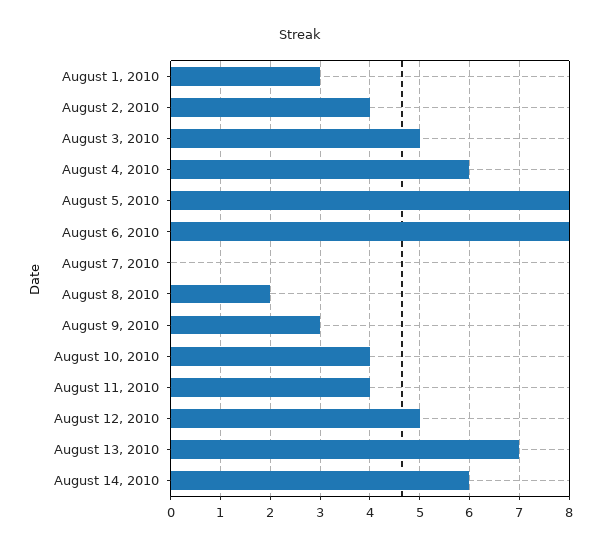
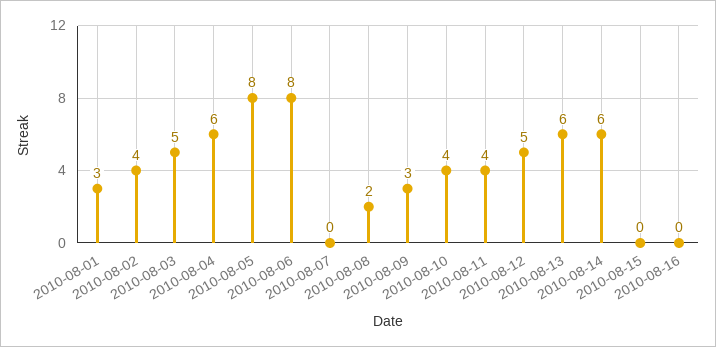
August 13, 2010: 7 -> 6
2010-08-15: none -> 0
2010-08-16: none -> 0

